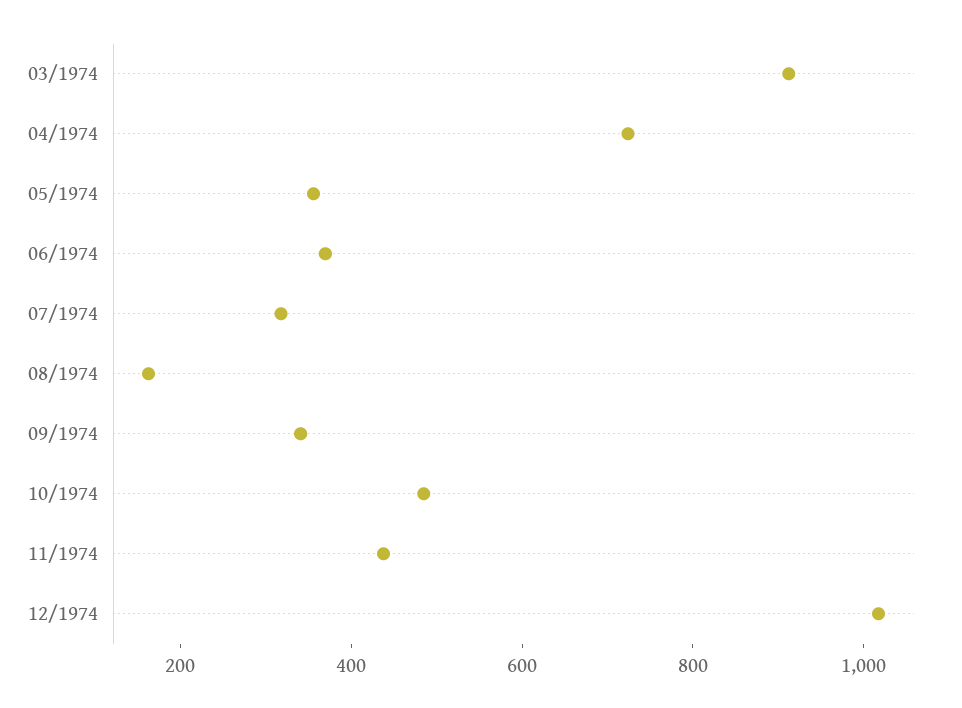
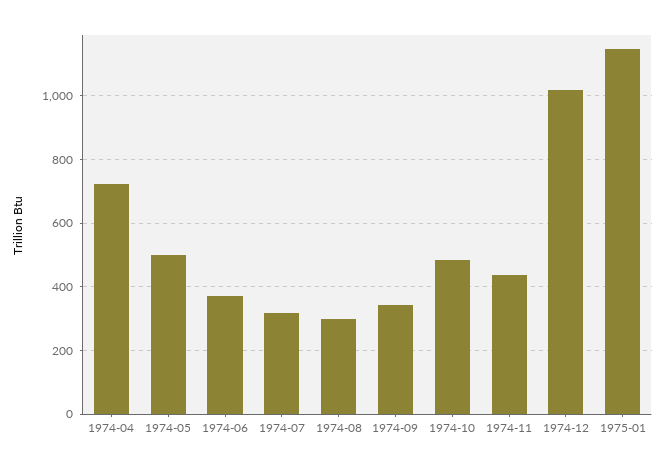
03/1974: 900 -> none
05/1974: 350 -> 500
08/1974: 150 -> 300
1975-01: none -> 1140

